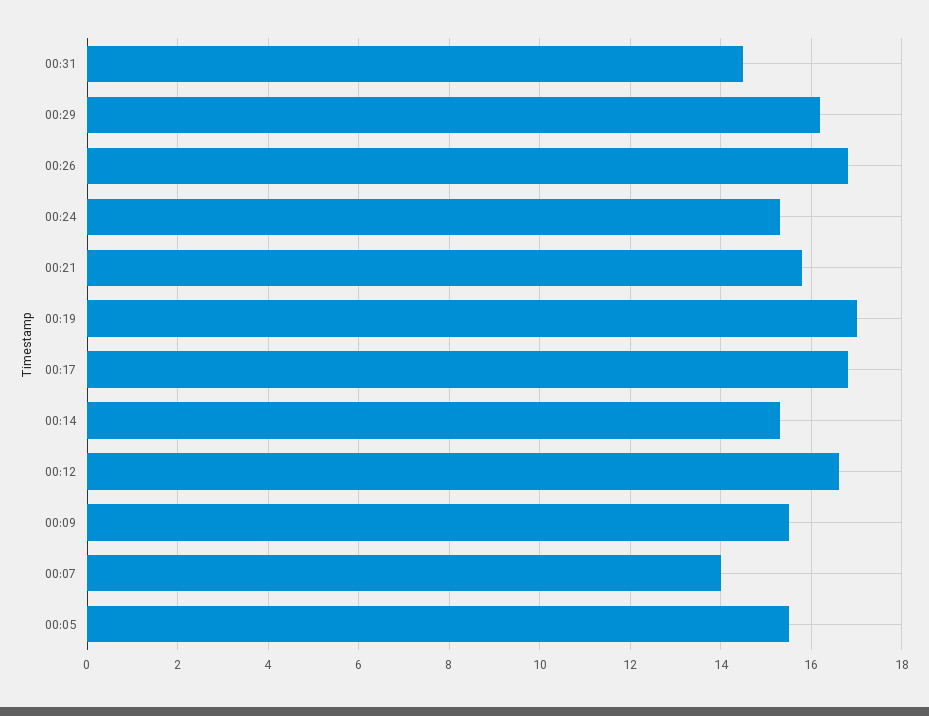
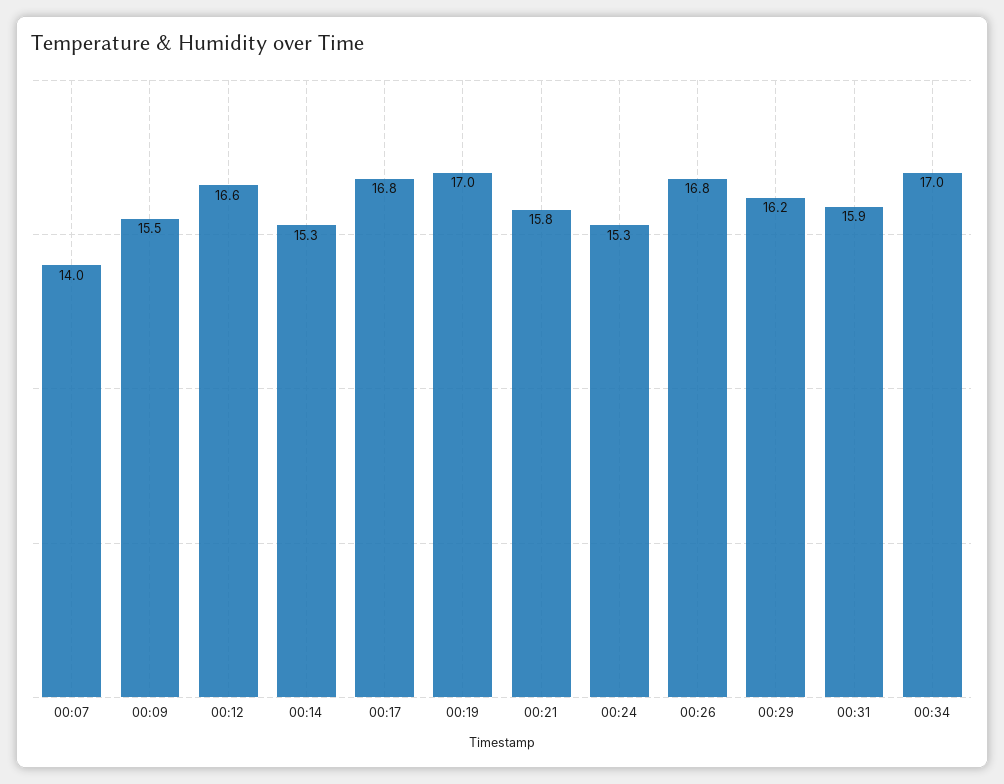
00:31: 14.5 -> 15.9
00:05: 15.5 -> none
00:34: none -> 17

